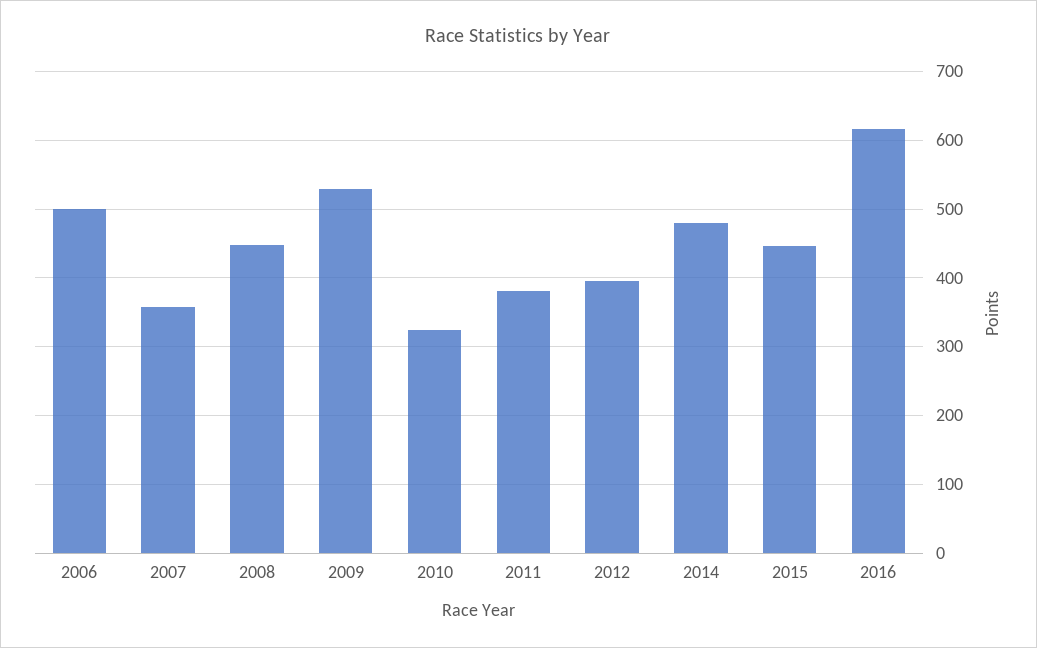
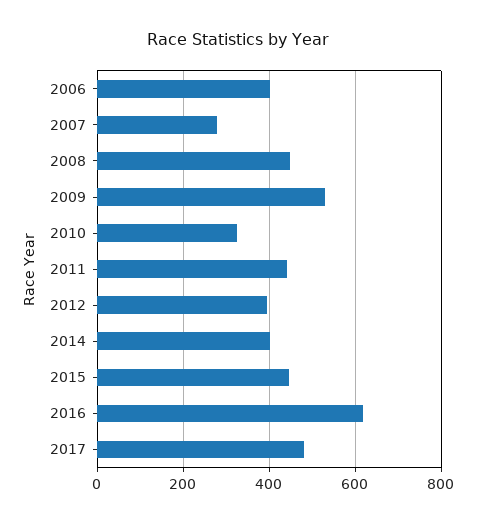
2006: 500 -> 400
2007: 360 -> 280
2011: 380 -> 440
2014: 480 -> 400
2017: none -> 480

